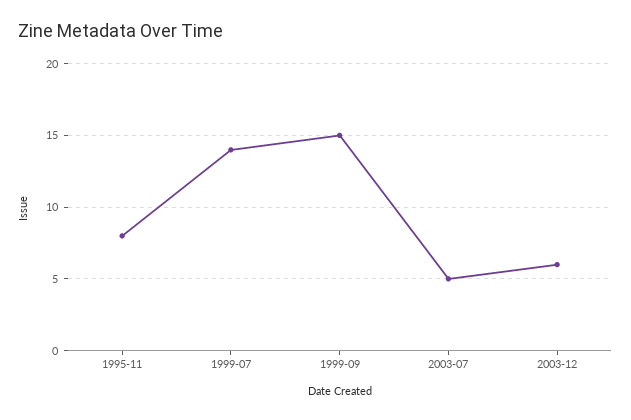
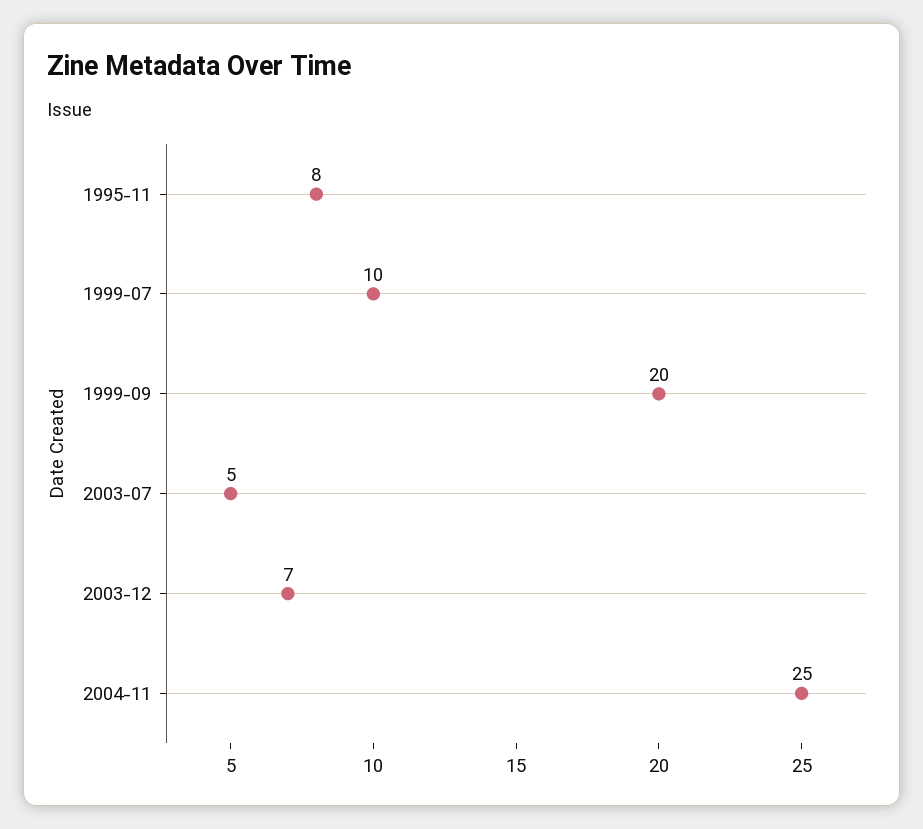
1999-07: 14 -> 10
1999-09: 15 -> 20
2003-12: 6 -> 7
2004-11: none -> 25

